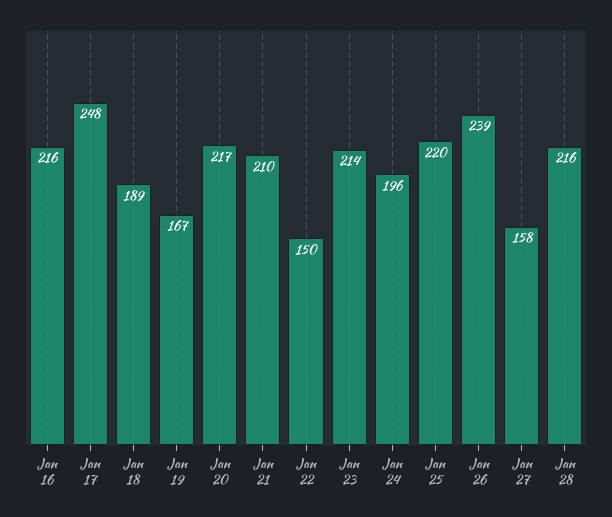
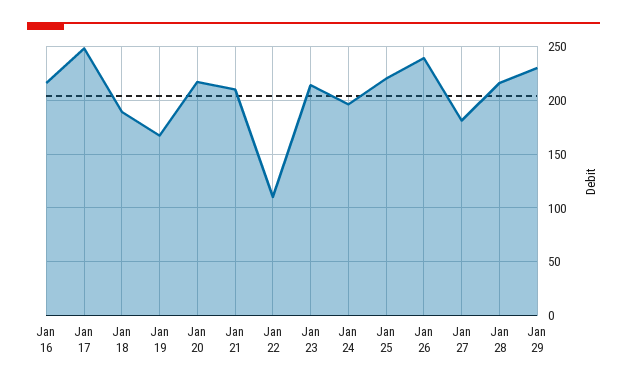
Jan 22: 150 -> 110
Jan 27: 158 -> 180
Jan 29: none -> 230

